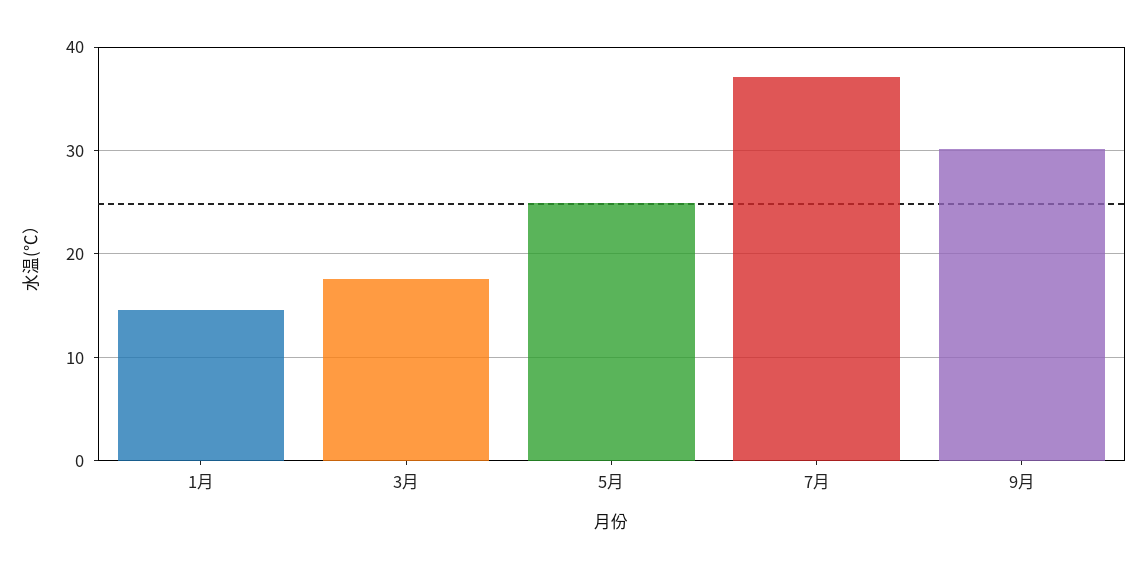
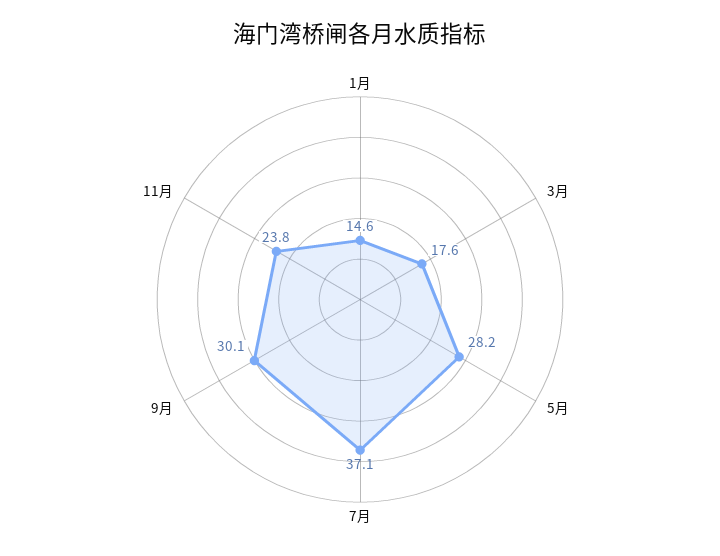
5月: 25 -> 28.2
11月: none -> 23.8

